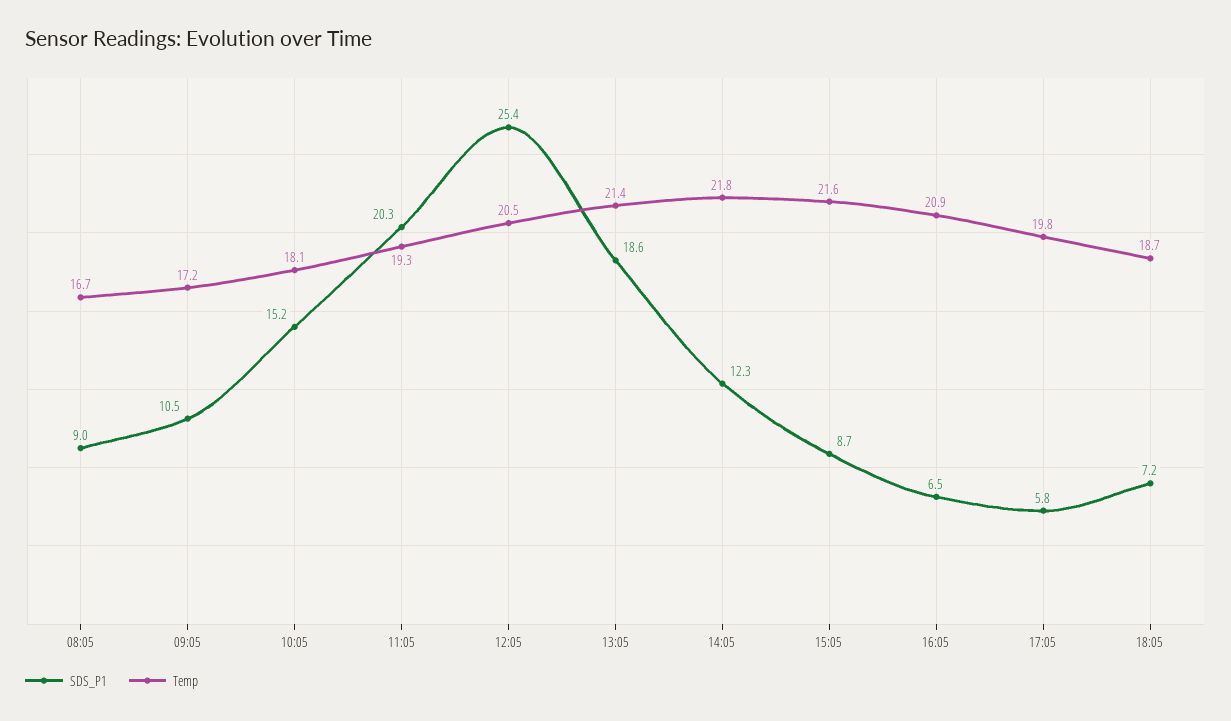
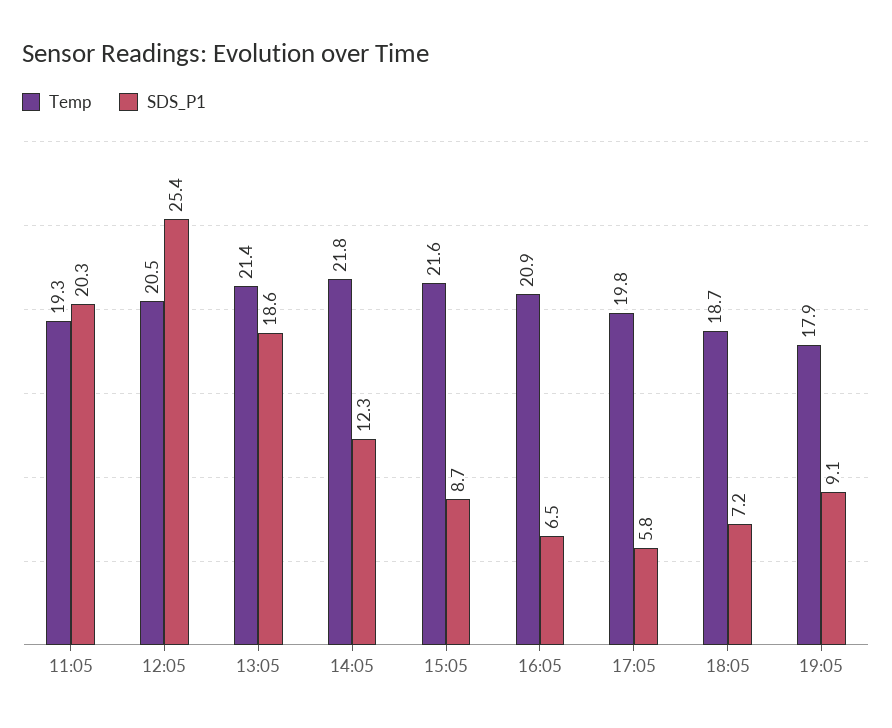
SDS_P1, 08:05: 9 -> none
Temp, 08:05: 16.7 -> none
SDS_P1, 09:05: 10.5 -> none
Temp, 09:05: 17.2 -> none
SDS_P1, 10:05: 15.2 -> none
Temp, 10:05: 18.1 -> none
Temp, 19:05: none -> 17.9
SDS_P1, 19:05: none -> 9.1

